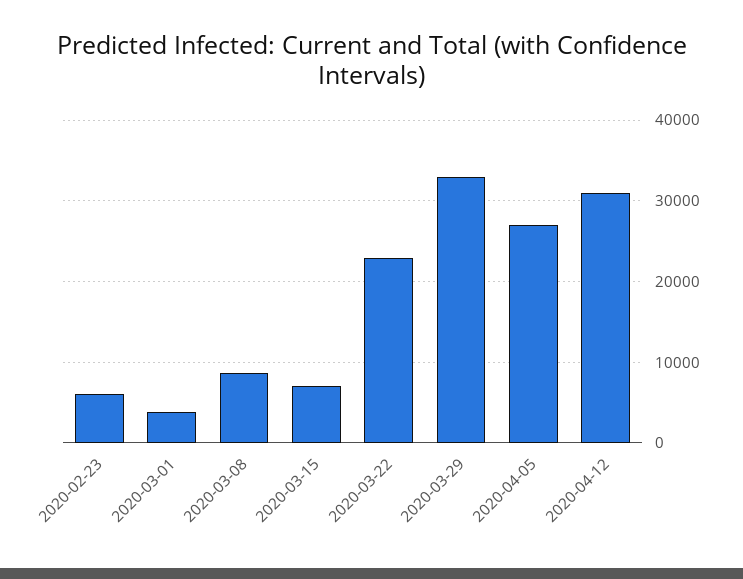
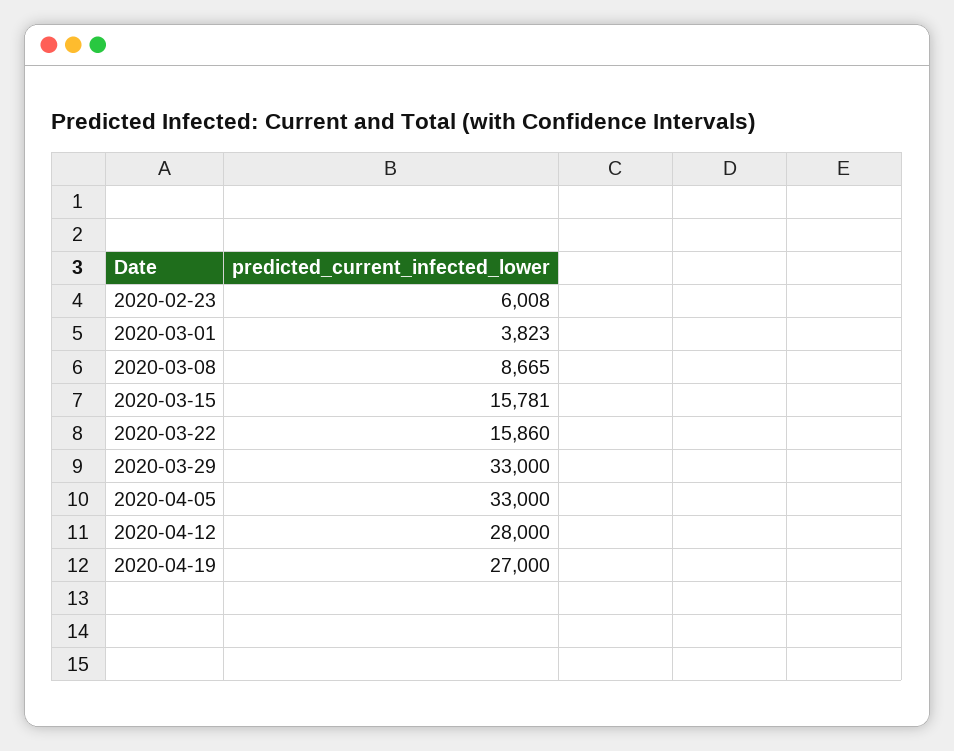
2020-03-15: 7000 -> 15781
2020-03-22: 23000 -> 15860
2020-04-05: 27000 -> 33000
2020-04-12: 31000 -> 28000
2020-04-19: none -> 27000

